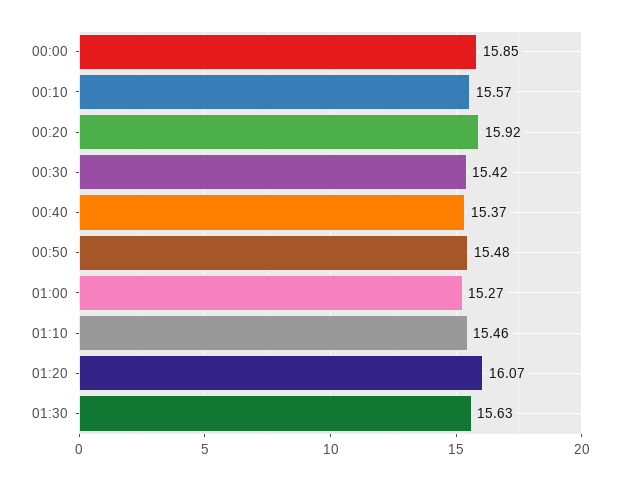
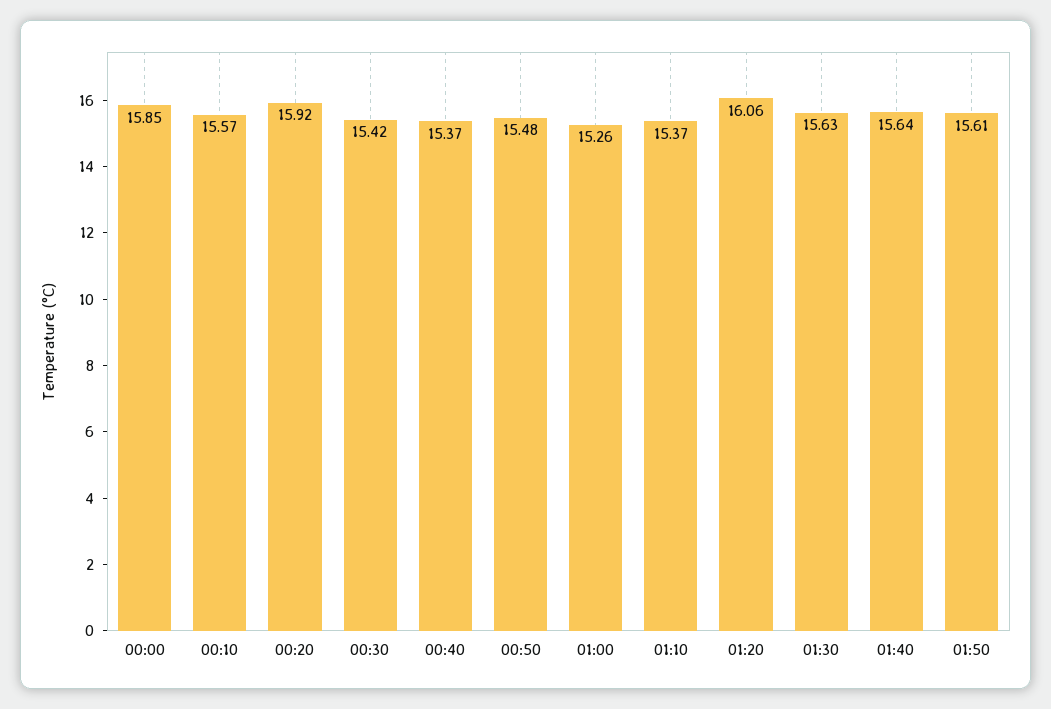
01:00: 15.27 -> 15.26
01:10: 15.46 -> 15.37
01:20: 16.07 -> 16.06
01:40: none -> 15.64
01:50: none -> 15.61

